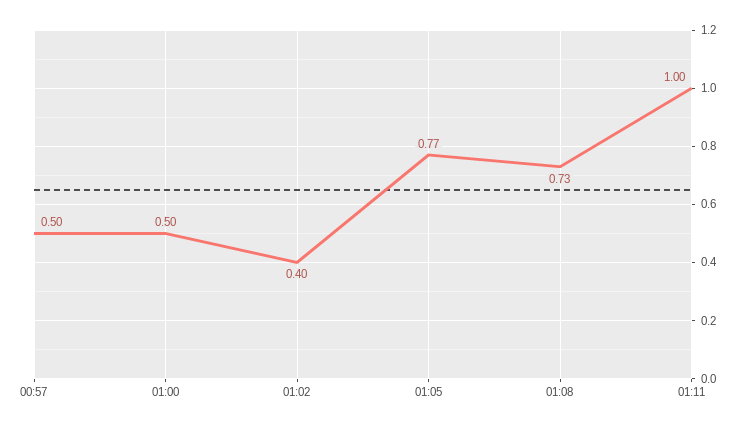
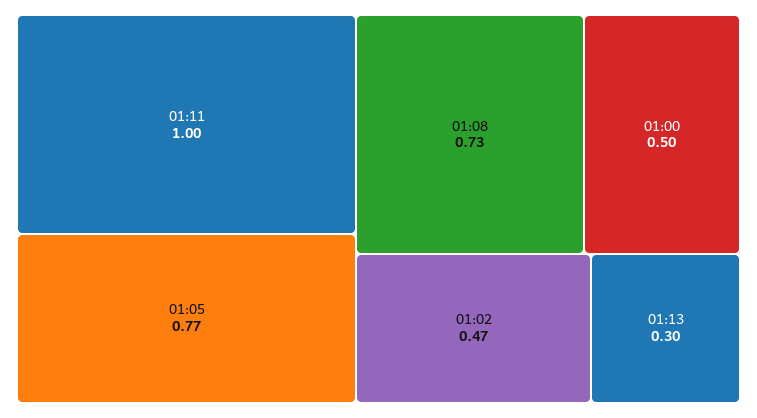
00:57: 0.5 -> none
01:02: 0.4 -> 0.47
01:13: none -> 0.3

